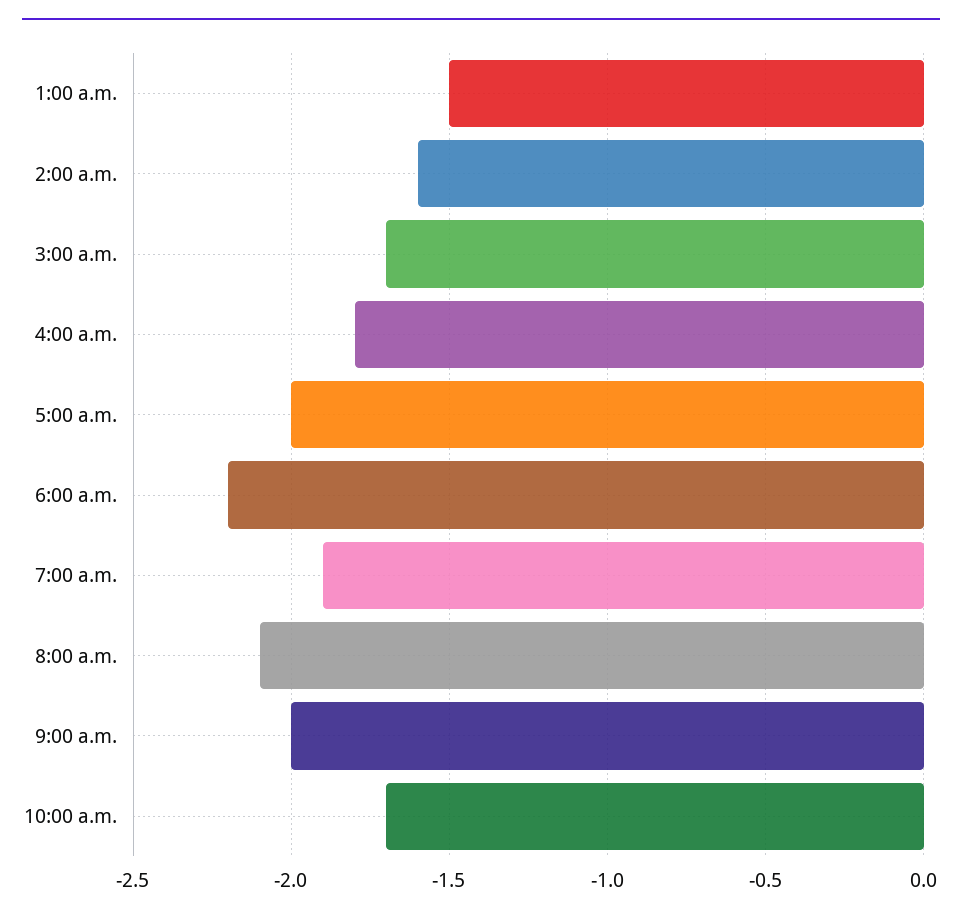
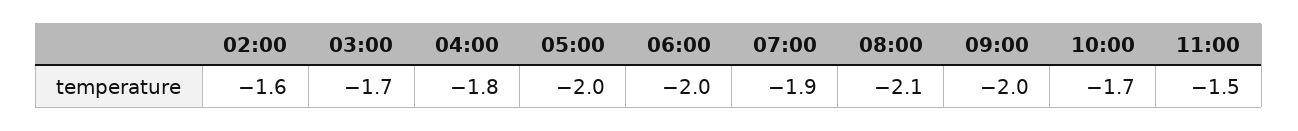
1:00 a.m.: -1.5 -> none
6:00 a.m.: -2.2 -> -2
11:00: none -> -1.5

